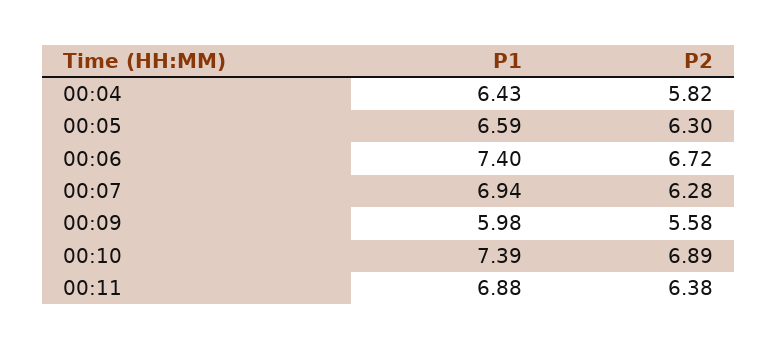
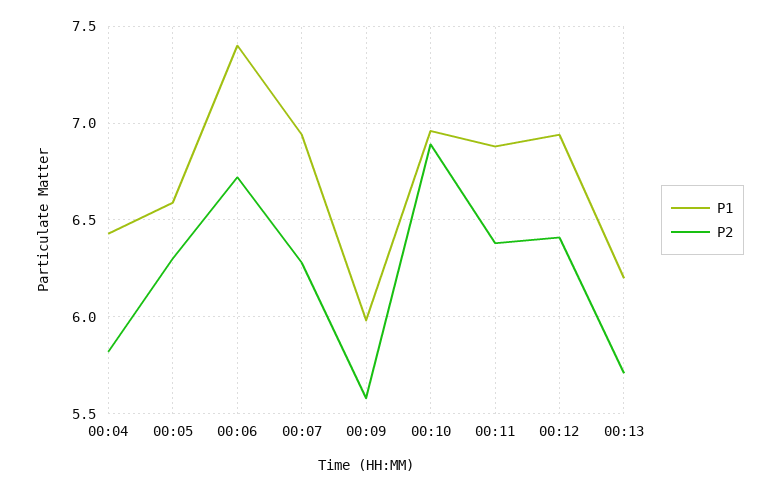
P1, 00:10: 7.39 -> 6.95
P1, 00:12: none -> 6.95
P2, 00:12: none -> 6.4
P1, 00:13: none -> 6.2
P2, 00:13: none -> 5.7

